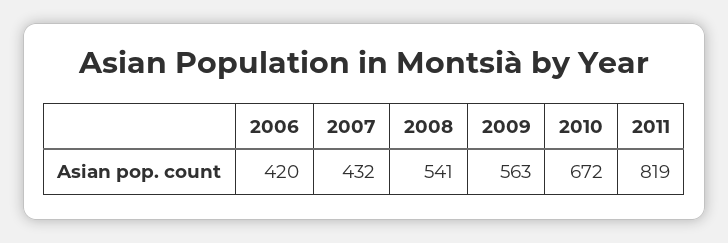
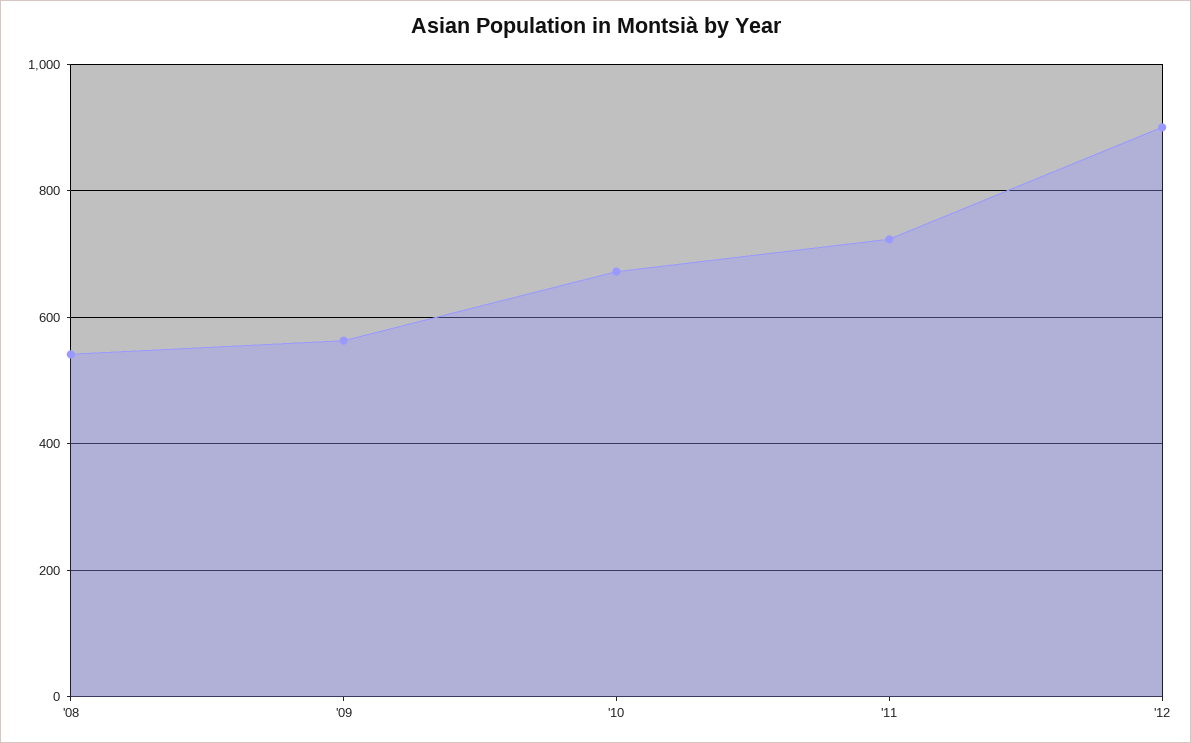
2006: 420 -> none
2007: 432 -> none
2011: 819 -> 720
'12: none -> 900

